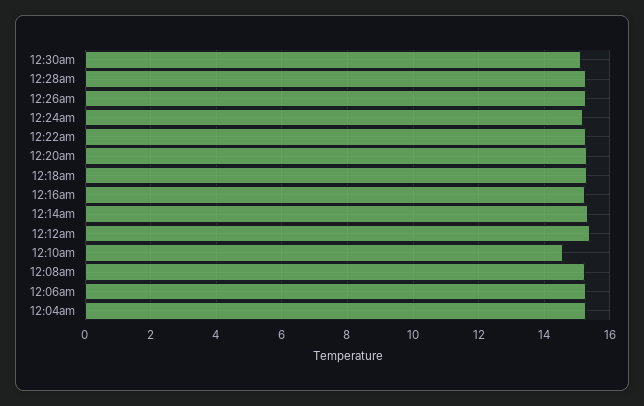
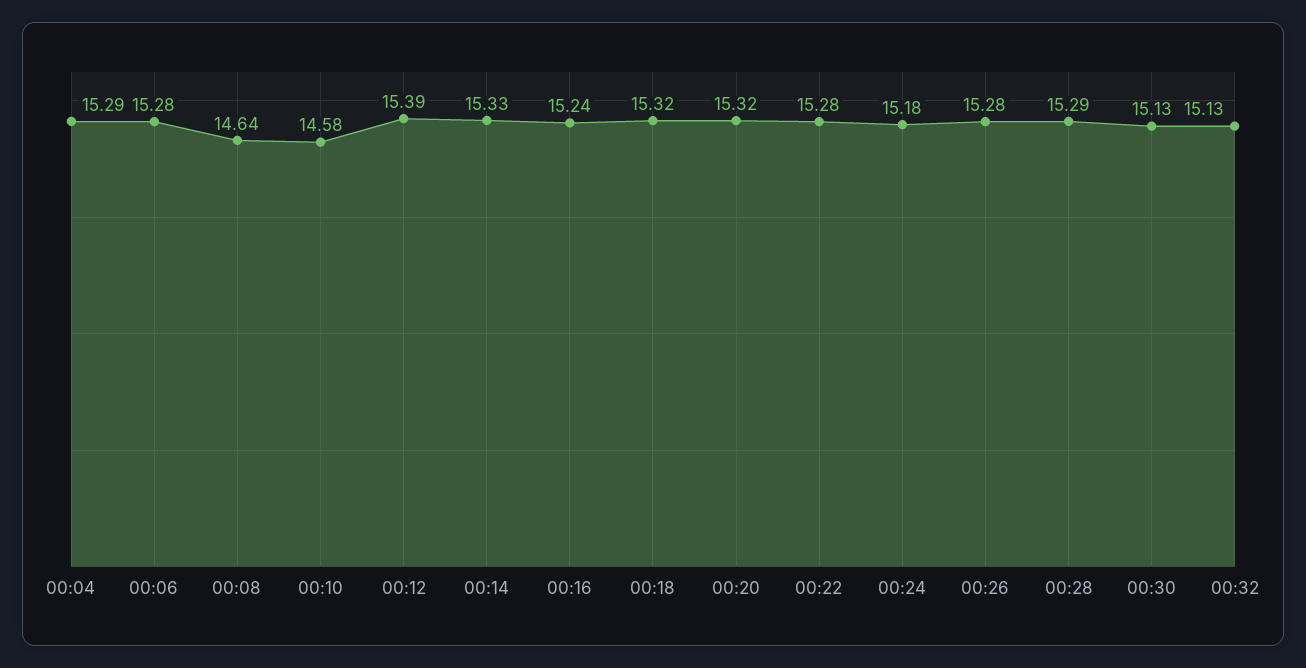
12:08am: 15.2 -> 14.64
00:32: none -> 15.13

